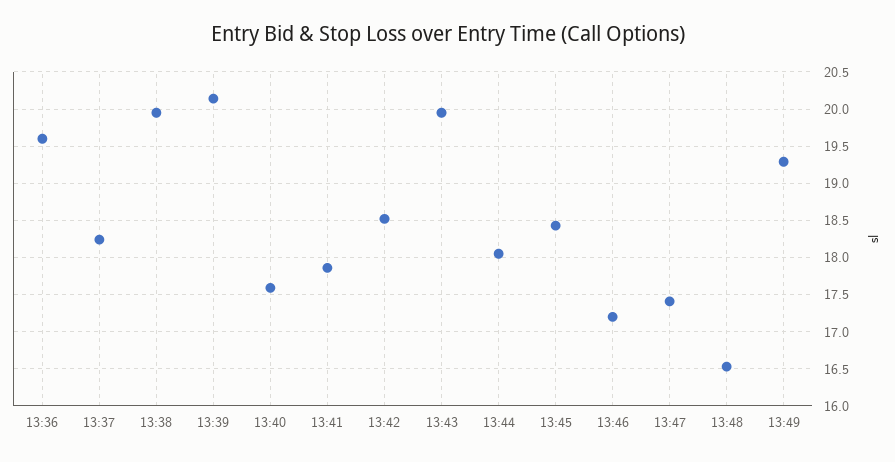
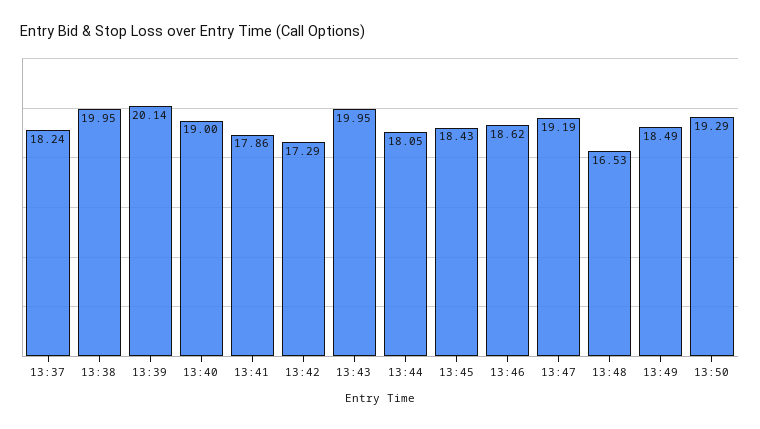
13:36: 19.6 -> none
13:40: 17.6 -> 19
13:42: 18.5 -> 17.29
13:46: 17.2 -> 18.62
13:47: 17.4 -> 19.19
13:49: 19.3 -> 18.49
13:50: none -> 19.29

